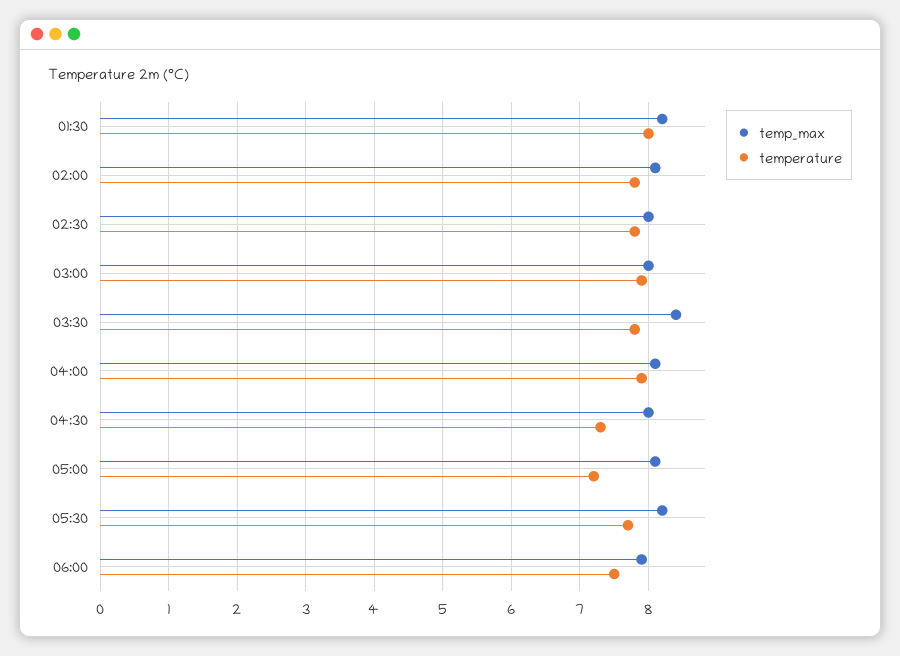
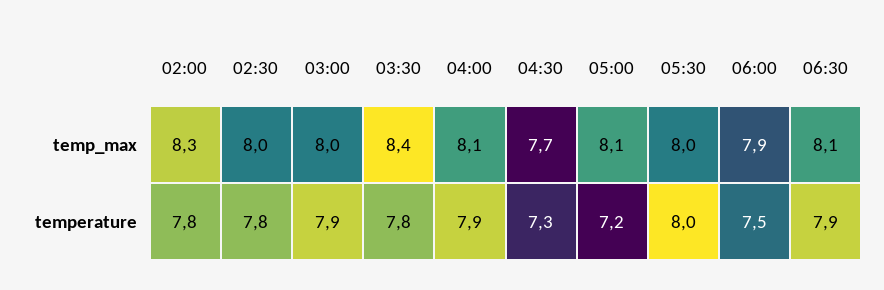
temp_max, 01:30: 8.2 -> none
temperature, 01:30: 8 -> none
temp_max, 02:00: 8.1 -> 8.3
temp_max, 04:30: 8 -> 7.7
temp_max, 05:30: 8.2 -> 8
temperature, 05:30: 7.7 -> 8
temp_max, 06:30: none -> 8.1
temperature, 06:30: none -> 7.9

